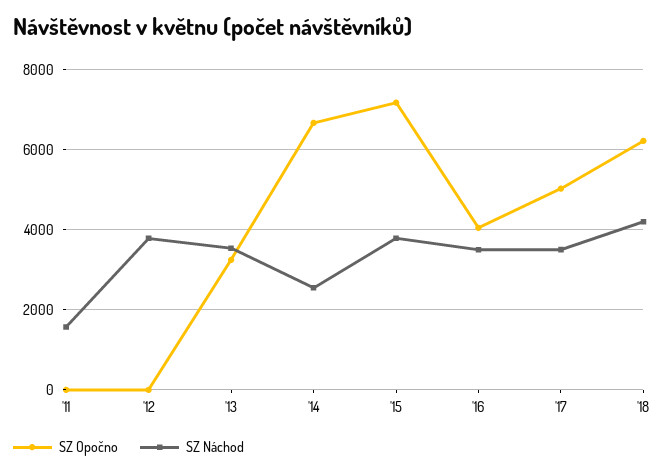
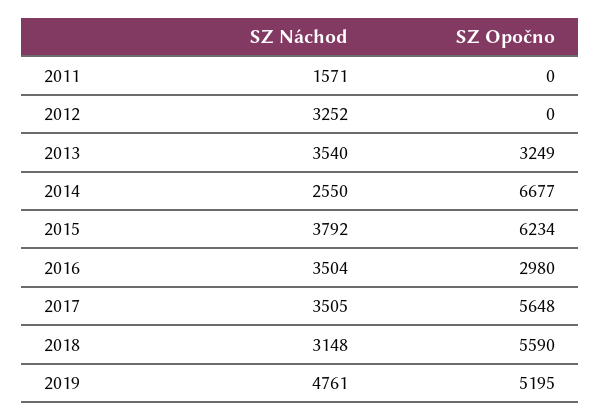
SZ Náchod, '12: 3800 -> 3252
SZ Opočno, '15: 7200 -> 6234
SZ Opočno, '16: 4000 -> 2980
SZ Opočno, '17: 5000 -> 5648
SZ Opočno, '18: 6200 -> 5590
SZ Náchod, '18: 4200 -> 3148
SZ Náchod, 2019: none -> 4761
SZ Opočno, 2019: none -> 5195

